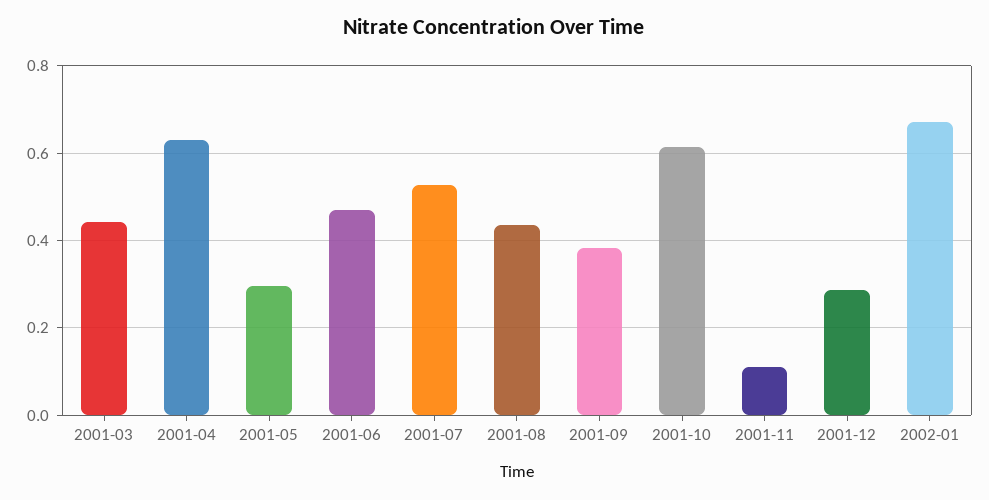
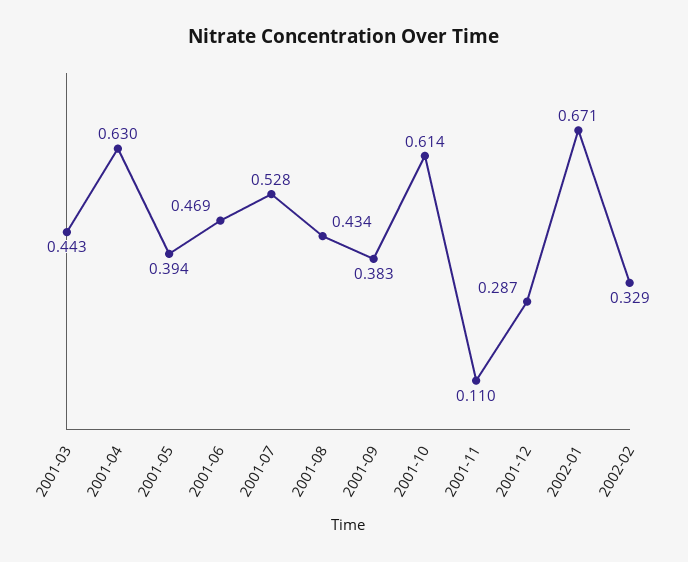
2001-05: 0.3 -> 0.394
2002-02: none -> 0.329

